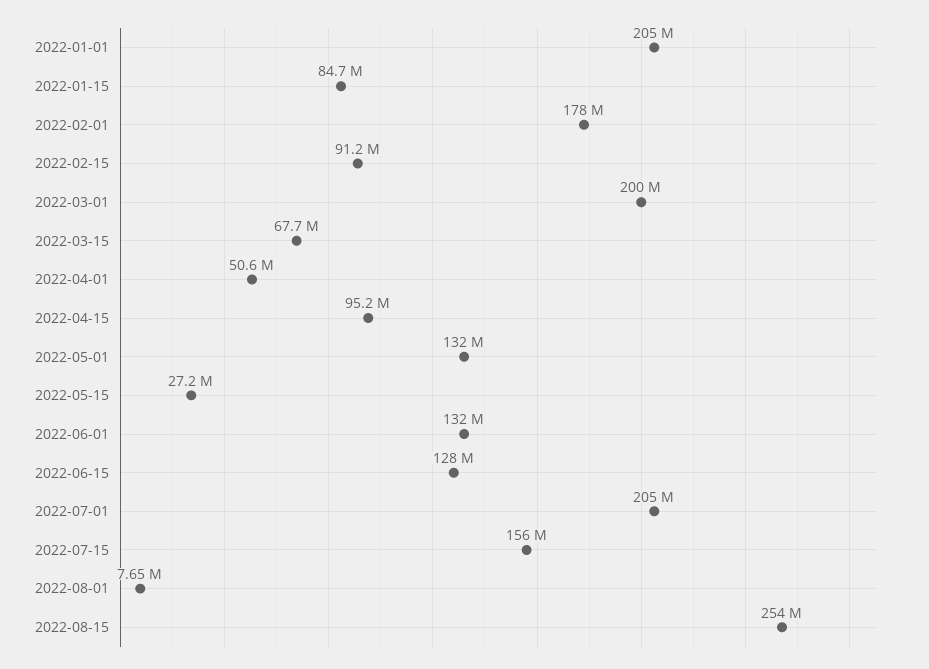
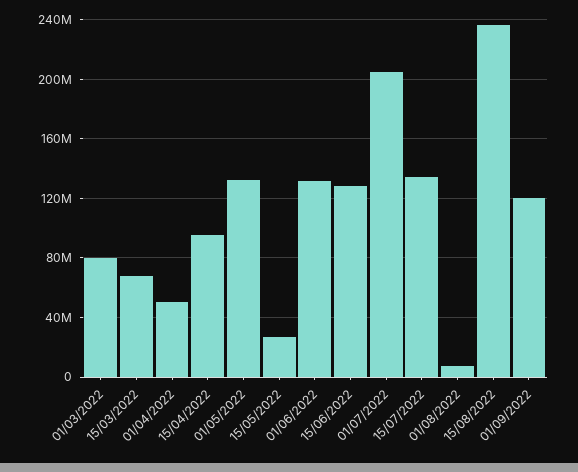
2022-01-01: 205000000 -> none
2022-01-15: 84700000 -> none
2022-02-01: 178000000 -> none
2022-02-15: 91200000 -> none
2022-03-01: 200000000 -> 80000000
2022-07-15: 156000000 -> 135000000
2022-08-15: 254000000 -> 235000000
01/09/2022: none -> 120000000

